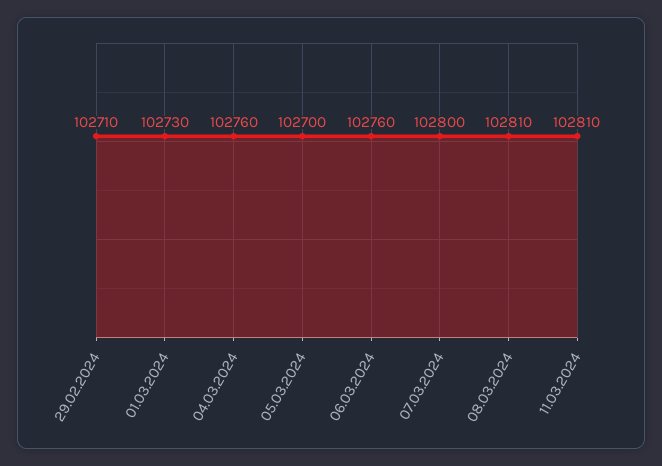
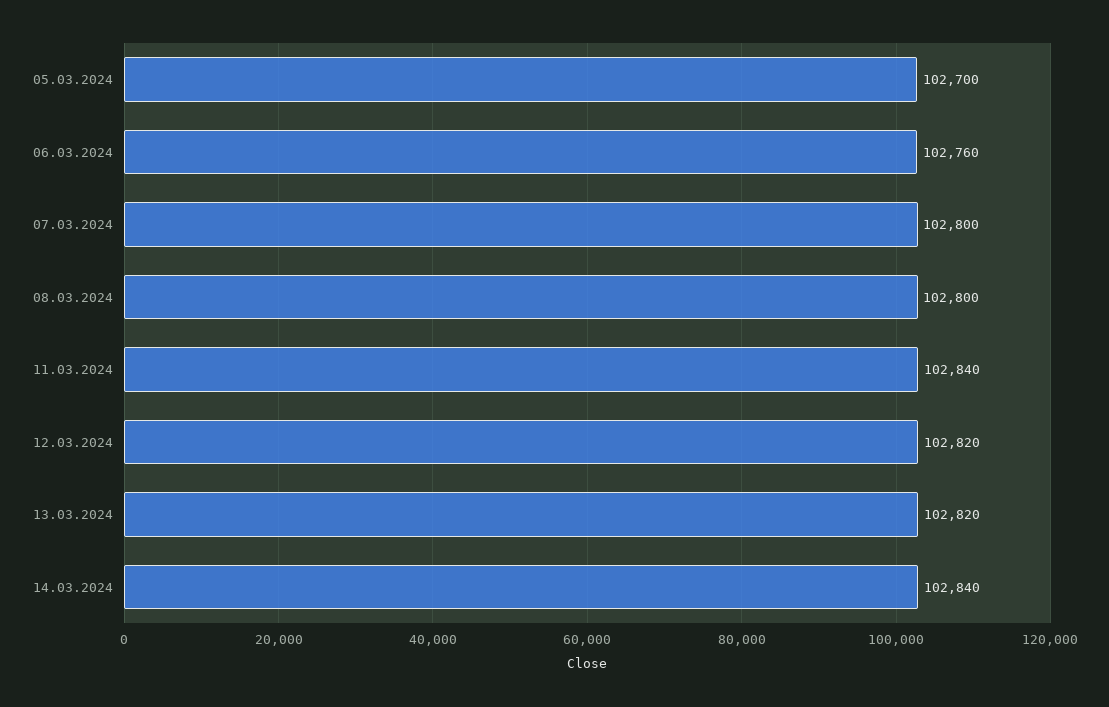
29.02.2024: 102710 -> none
01.03.2024: 102730 -> none
04.03.2024: 102760 -> none
08.03.2024: 102810 -> 102800
11.03.2024: 102810 -> 102840
12.03.2024: none -> 102820
13.03.2024: none -> 102820
14.03.2024: none -> 102840

